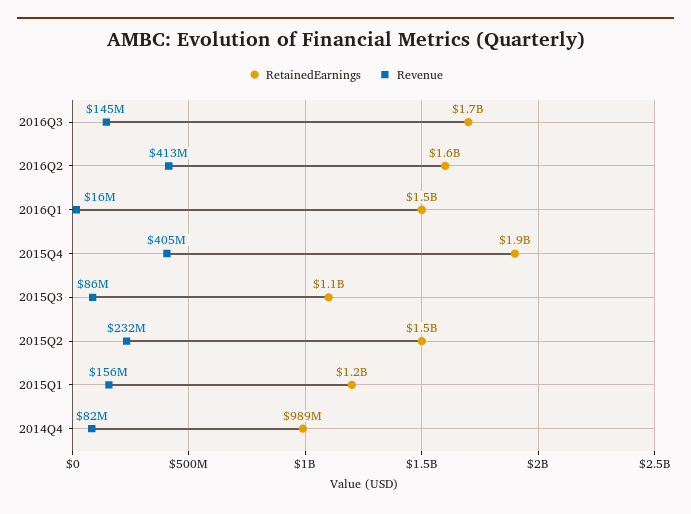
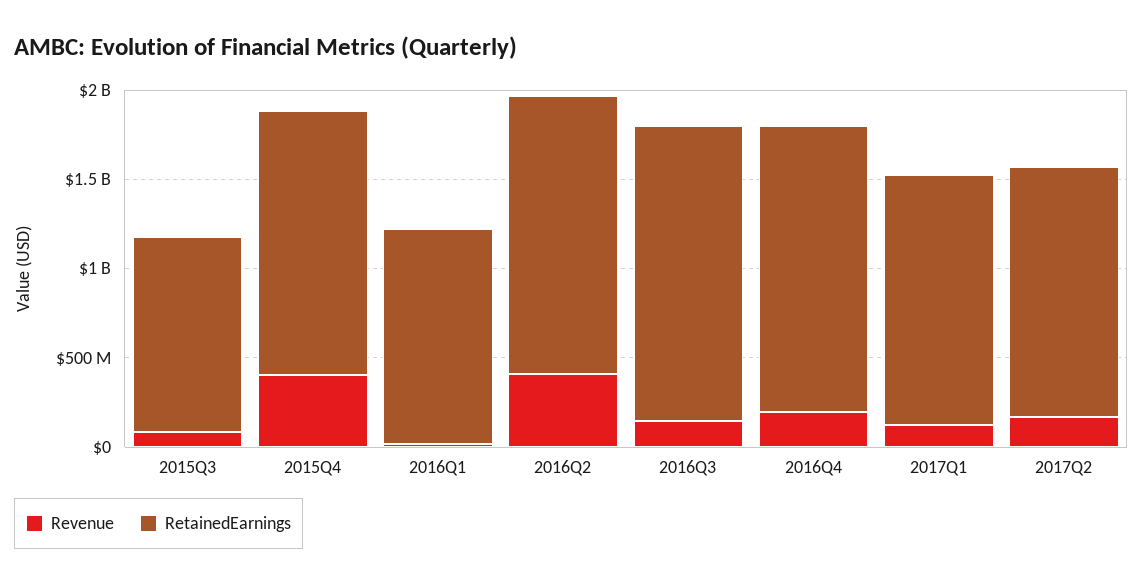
RetainedEarnings, 2016Q1: 1500000000 -> 1200000000
RetainedEarnings, 2015Q4: 1900000000 -> 1500000000
RetainedEarnings, 2015Q2: 1500000000 -> none
Revenue, 2015Q2: 232000000 -> none
RetainedEarnings, 2015Q1: 1200000000 -> none
Revenue, 2015Q1: 156000000 -> none
RetainedEarnings, 2014Q4: 989000000 -> none
Revenue, 2014Q4: 82000000 -> none
Revenue, 2016Q4: none -> 200000000
RetainedEarnings, 2016Q4: none -> 1600000000
Revenue, 2017Q1: none -> 100000000
RetainedEarnings, 2017Q1: none -> 1400000000
Revenue, 2017Q2: none -> 200000000
RetainedEarnings, 2017Q2: none -> 1400000000

